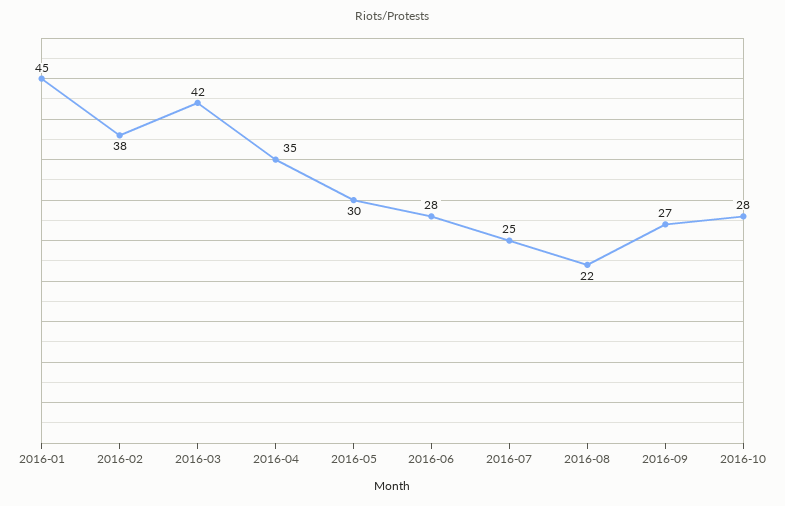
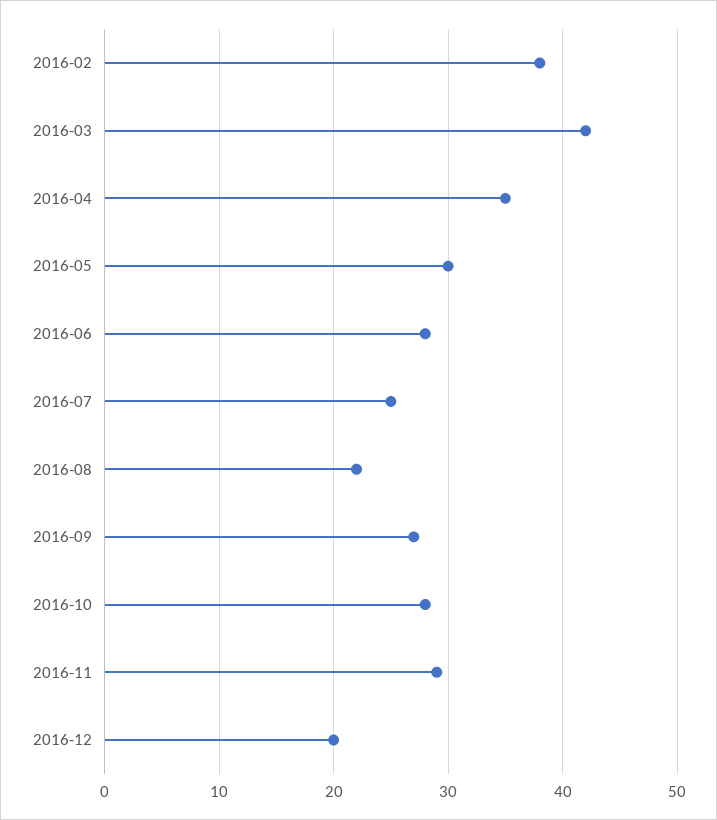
2016-01: 45 -> none
2016-11: none -> 29
2016-12: none -> 20

